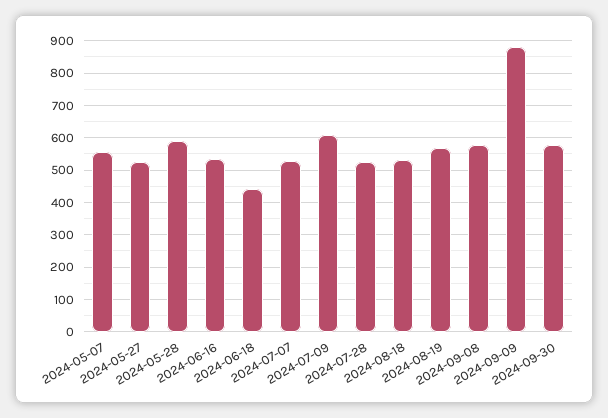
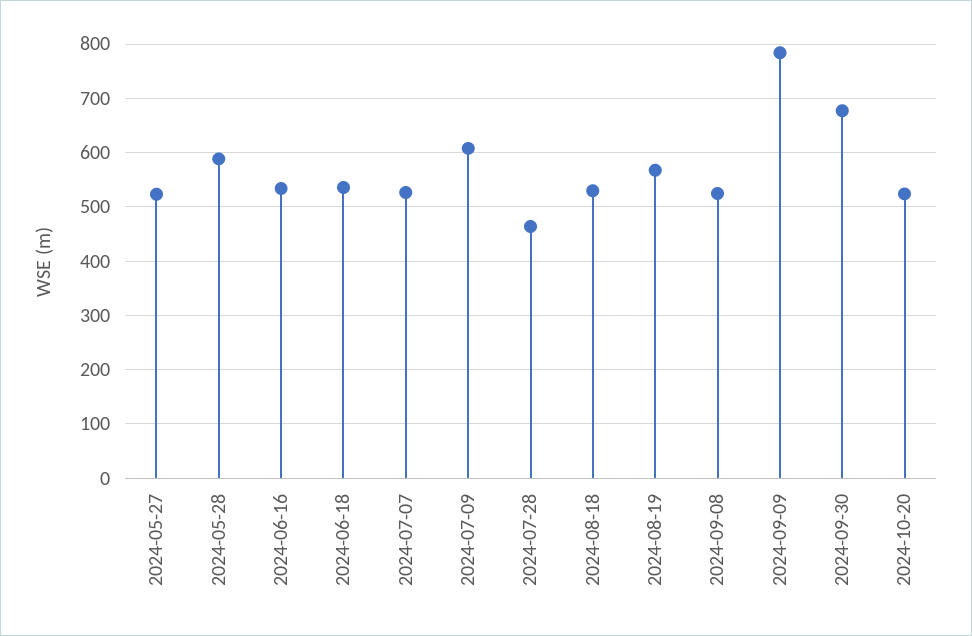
2024-05-07: 560 -> none
2024-06-18: 440 -> 540
2024-07-28: 520 -> 460
2024-09-08: 580 -> 520
2024-09-09: 880 -> 780
2024-09-30: 580 -> 680
2024-10-20: none -> 520

